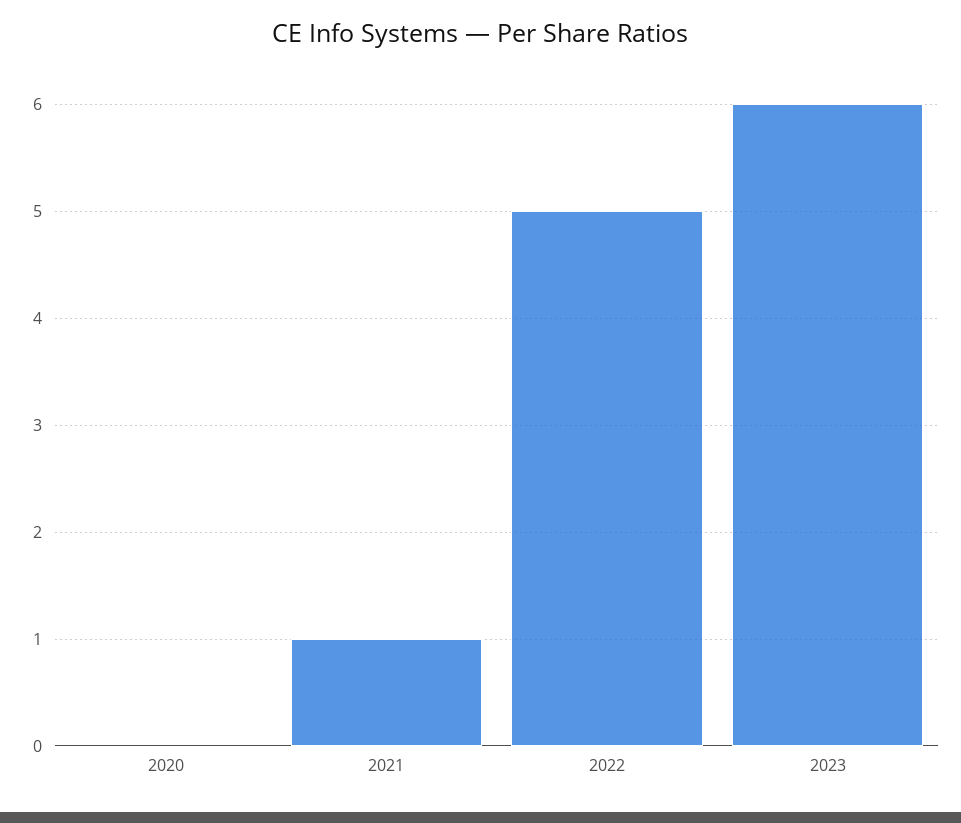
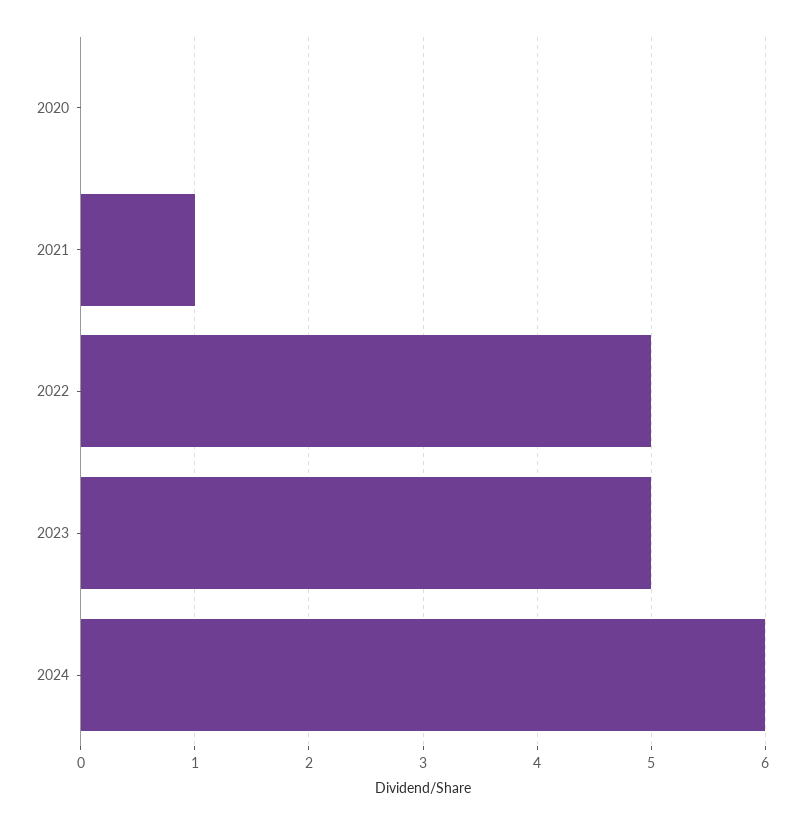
2023: 6 -> 5
2024: none -> 6

